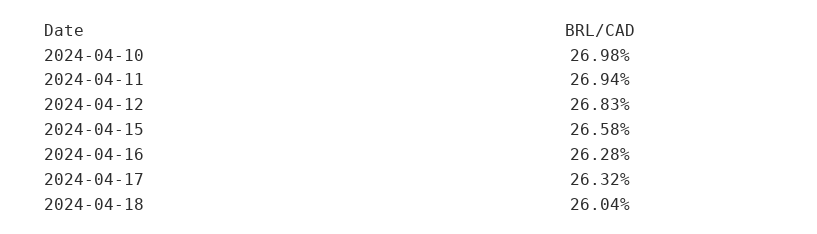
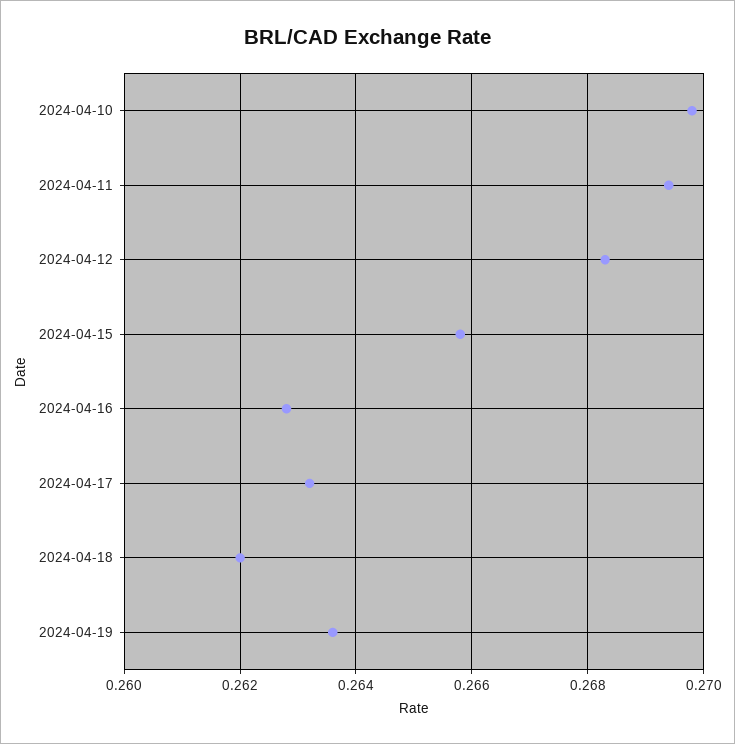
2024-04-18: 0.2604 -> 0.262
2024-04-19: none -> 0.2635

